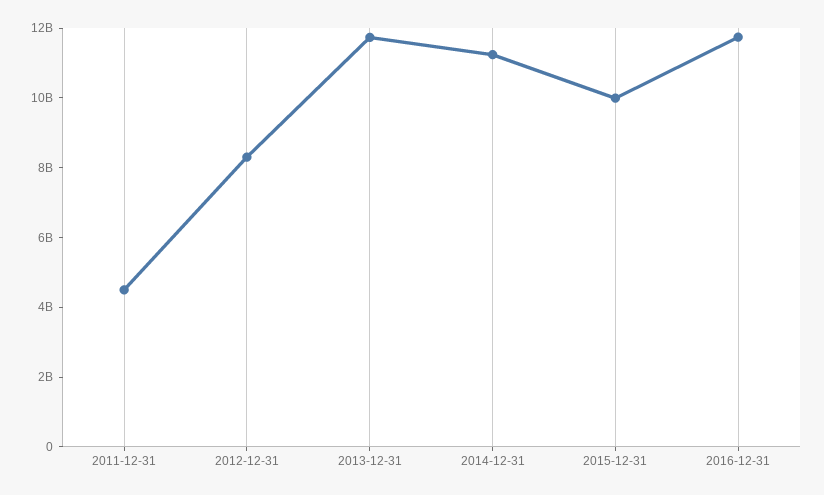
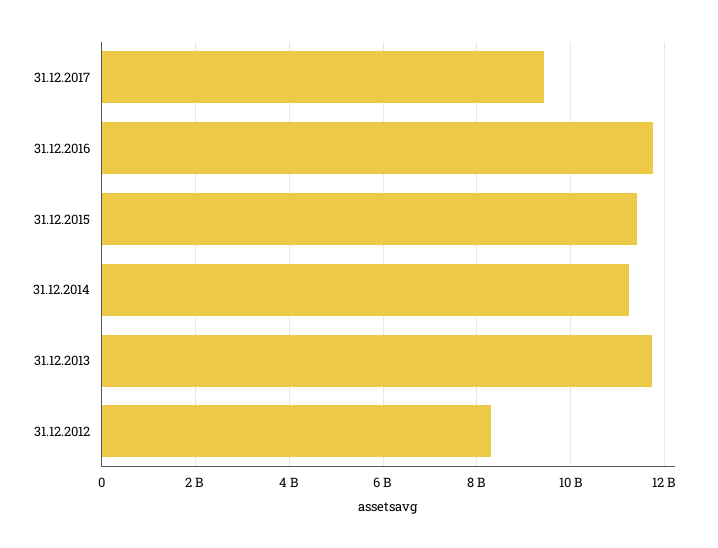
2011-12-31: 4500000000 -> none
2015-12-31: 10000000000 -> 11400000000
31.12.2017: none -> 9400000000

